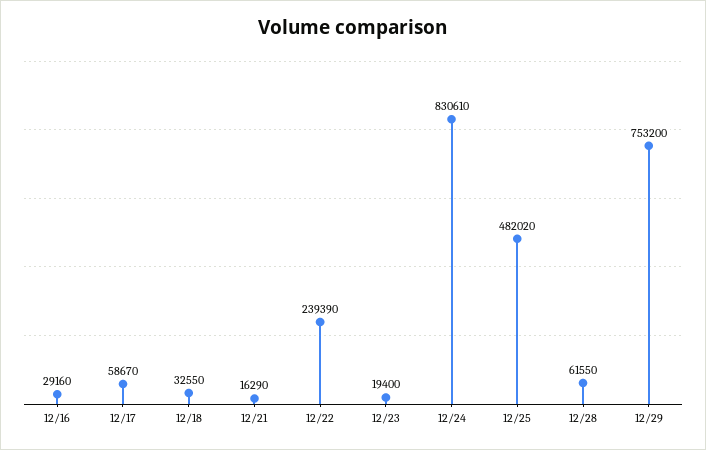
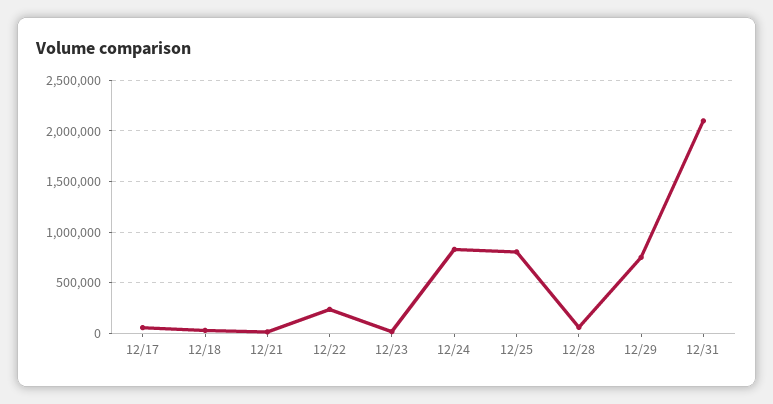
12/16: 29160 -> none
12/25: 482020 -> 800000
12/31: none -> 2100000

